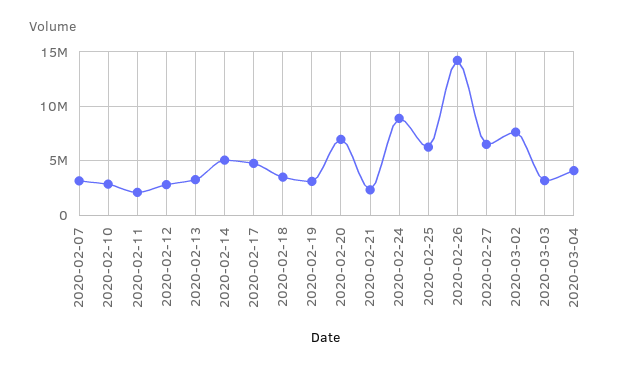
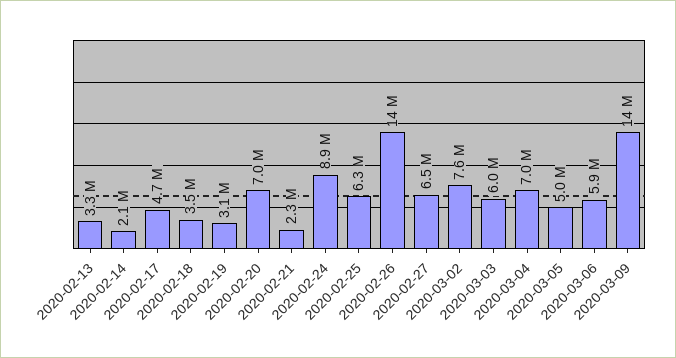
2020-02-07: 3000000 -> none
2020-02-10: 3000000 -> none
2020-02-11: 2000000 -> none
2020-02-12: 3000000 -> none
2020-02-14: 5000000 -> 2100000
2020-03-03: 3000000 -> 6000000
2020-03-04: 4000000 -> 7000000
2020-03-05: none -> 5000000
2020-03-06: none -> 5900000
2020-03-09: none -> 14000000

